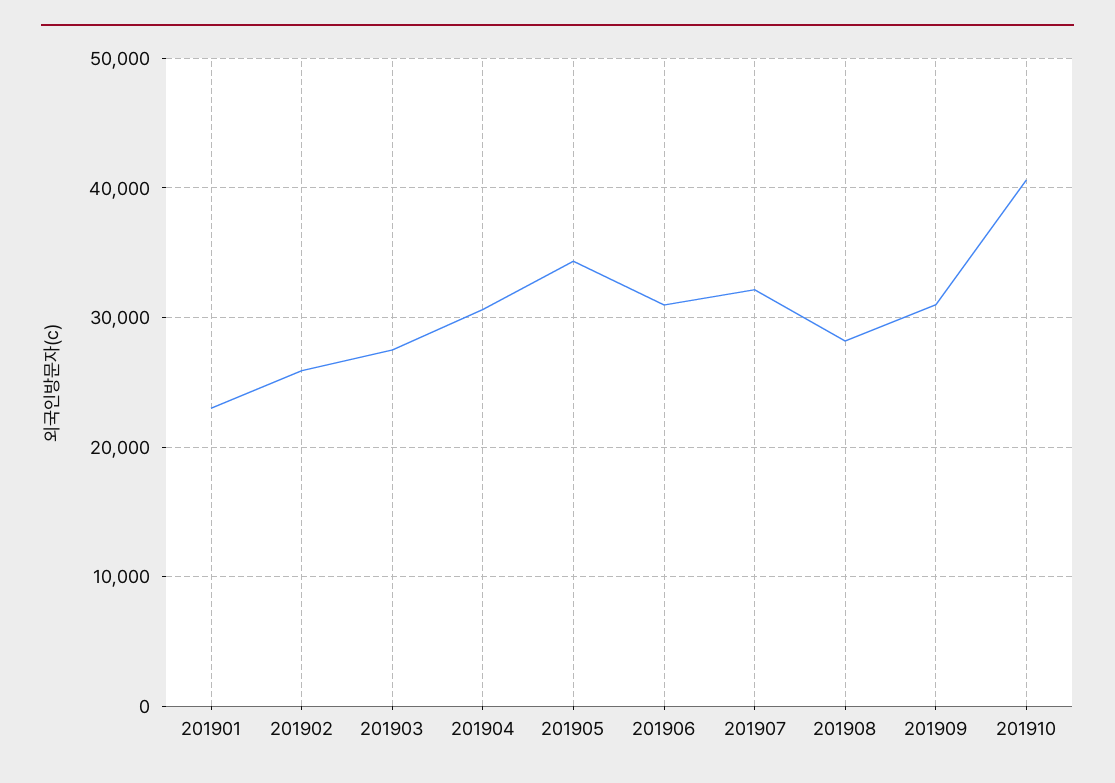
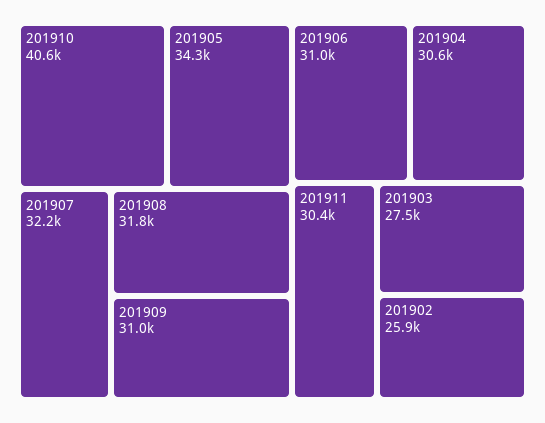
201901: 23000 -> none
201908: 28000 -> 31800
201911: none -> 30400

